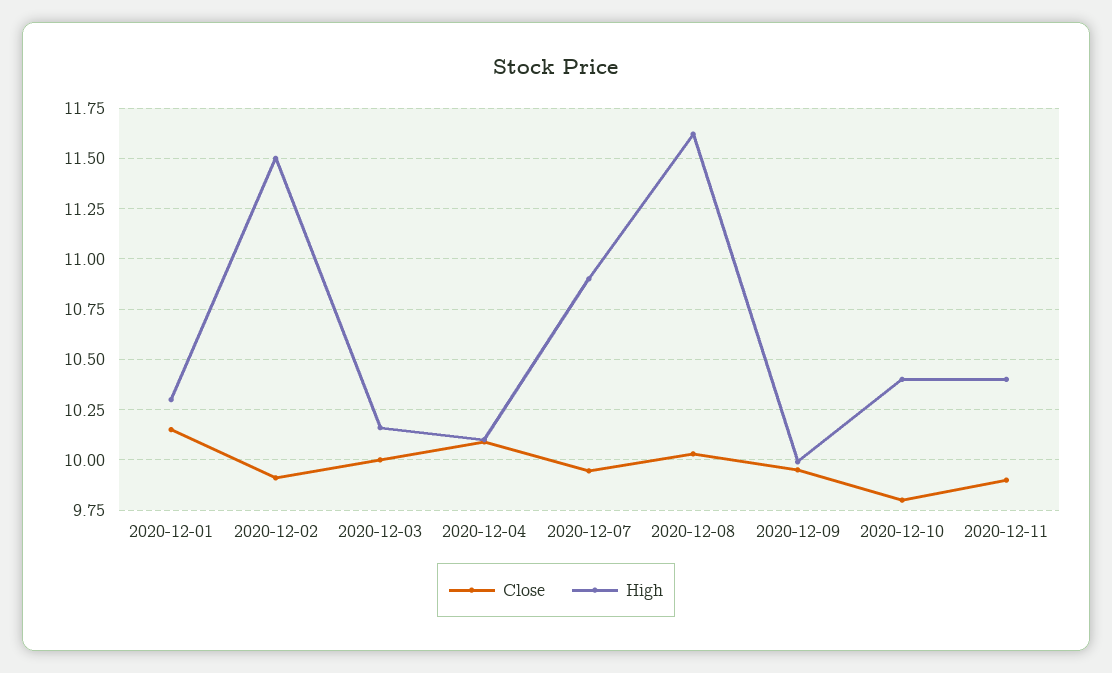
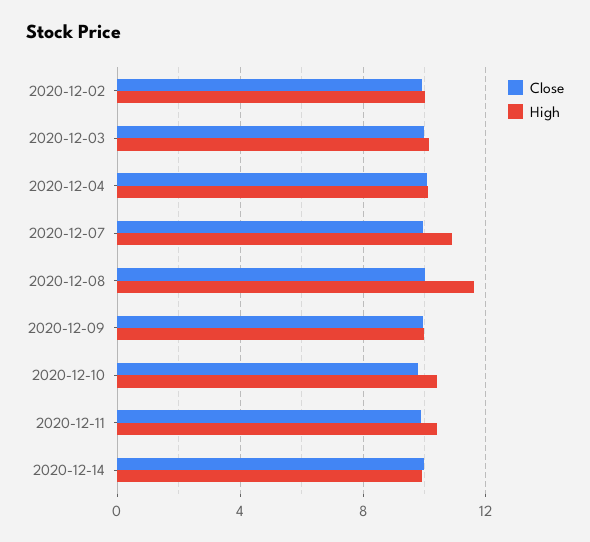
Close, 2020-12-01: 10.15 -> none
High, 2020-12-01: 10.3 -> none
High, 2020-12-02: 11.5 -> 10
Close, 2020-12-14: none -> 10
High, 2020-12-14: none -> 10

